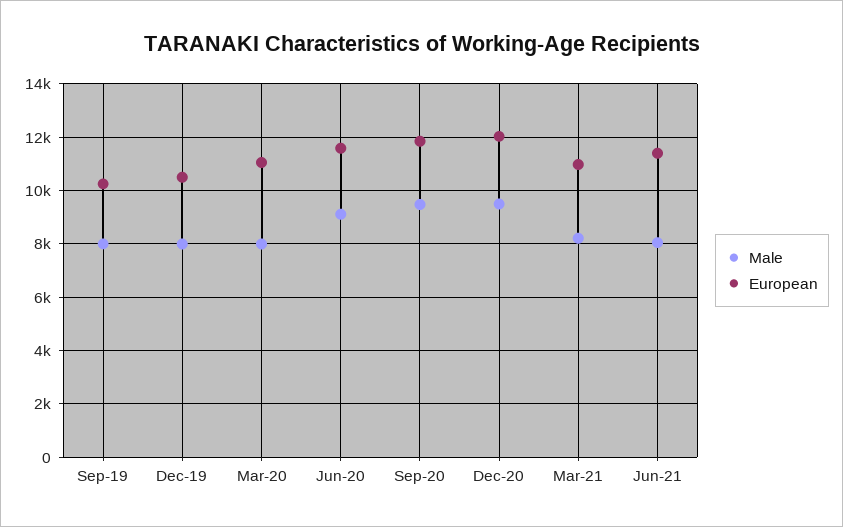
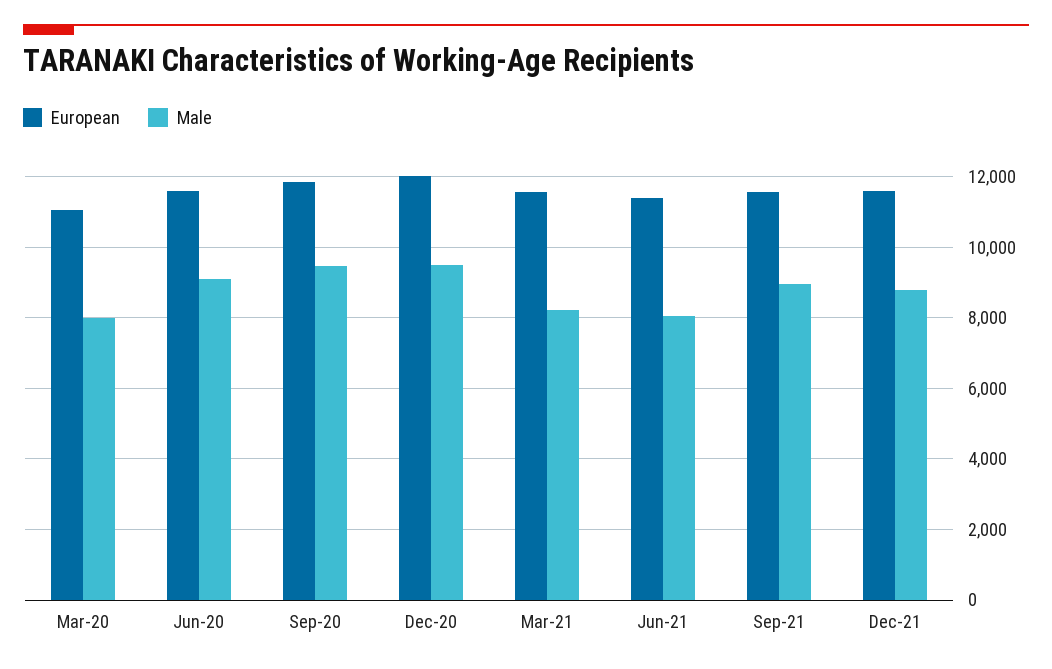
Male, Sep-19: 8000 -> none
European, Sep-19: 10250 -> none
Male, Dec-19: 8000 -> none
European, Dec-19: 10500 -> none
European, Mar-21: 11000 -> 11600
European, Sep-21: none -> 11600
Male, Sep-21: none -> 9000
European, Dec-21: none -> 11600
Male, Dec-21: none -> 8800

